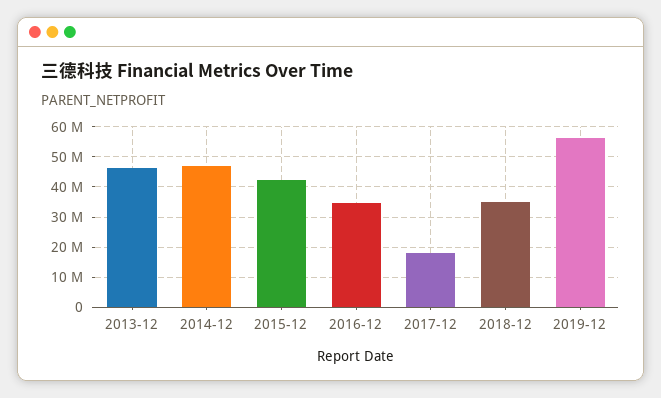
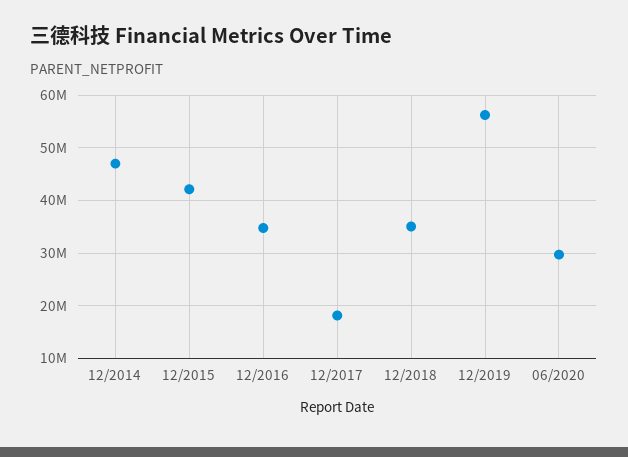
2013-12: 46000000 -> none
06/2020: none -> 30000000

